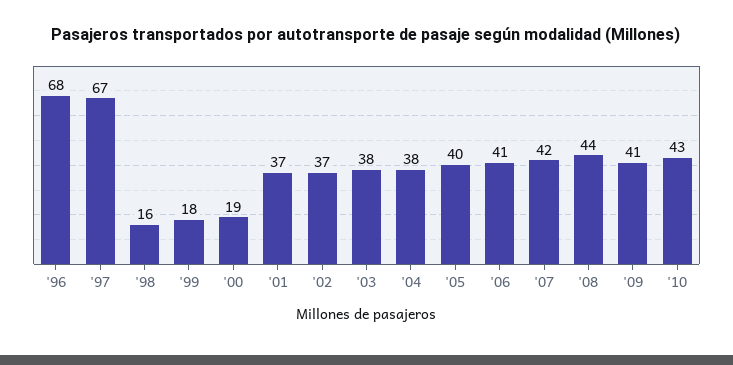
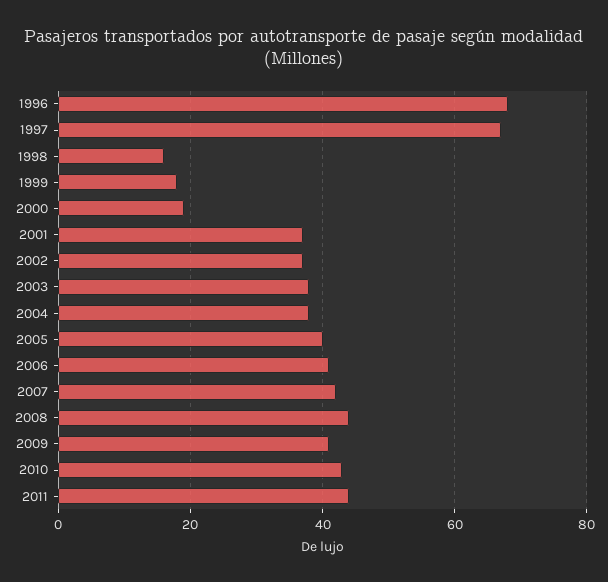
2011: none -> 45

